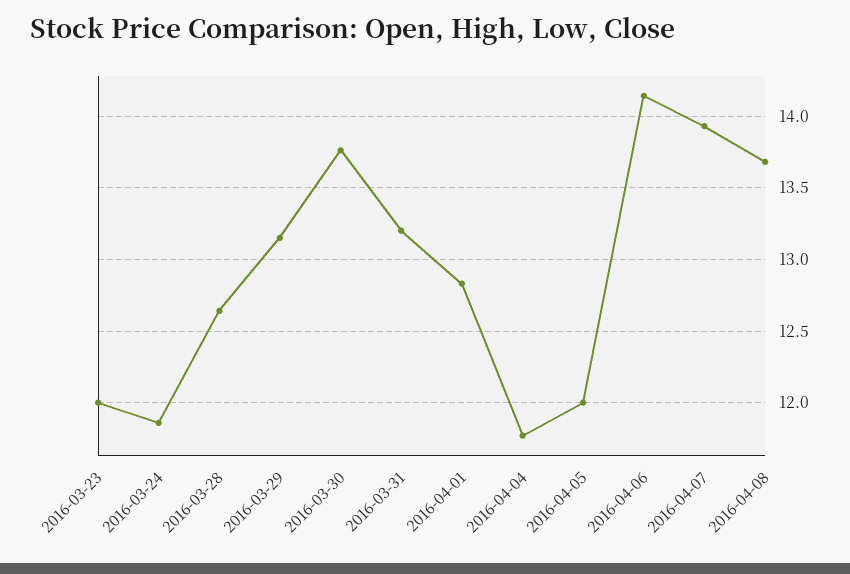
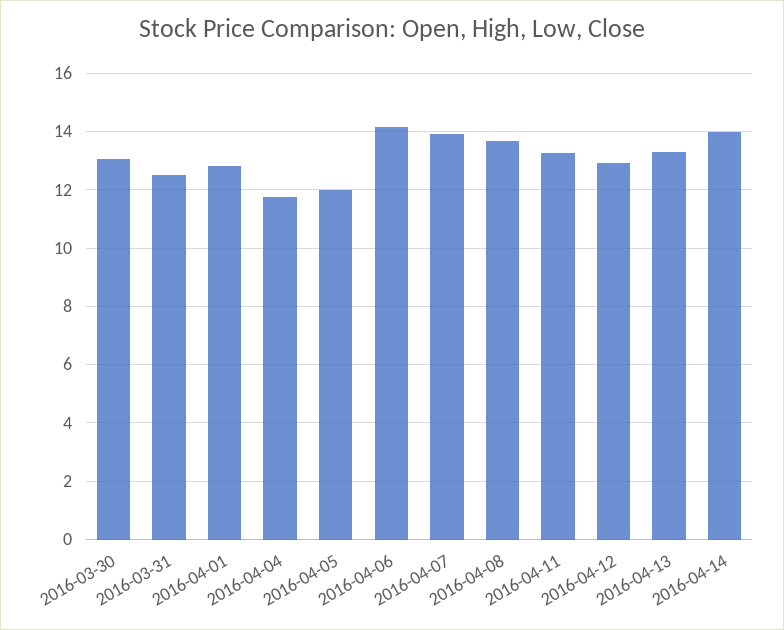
2016-03-23: 12 -> none
2016-03-24: 11.85 -> none
2016-03-28: 12.65 -> none
2016-03-29: 13.15 -> none
2016-03-30: 13.75 -> 13
2016-03-31: 13.2 -> 12.5
2016-04-11: none -> 13.25
2016-04-12: none -> 13
2016-04-13: none -> 13.25
2016-04-14: none -> 14

